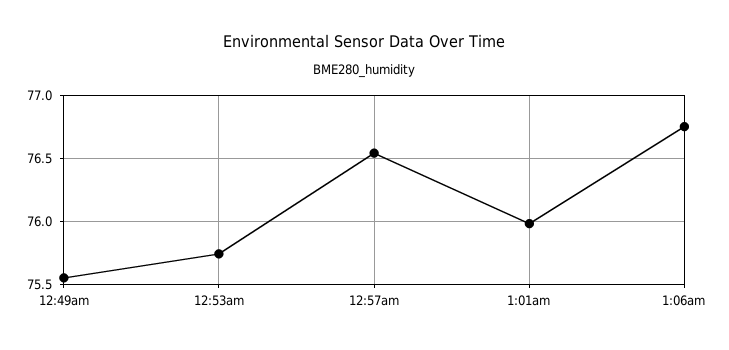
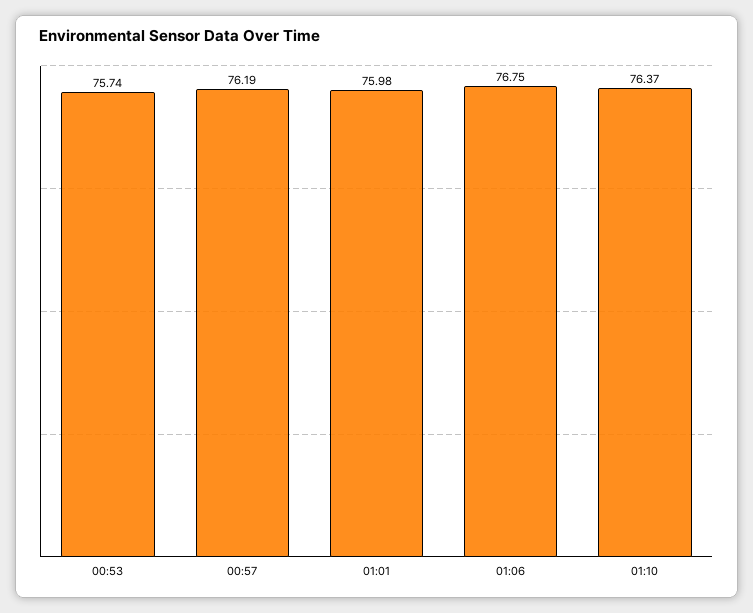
12:49am: 75.55 -> none
12:57am: 76.55 -> 76.19
01:10: none -> 76.37

